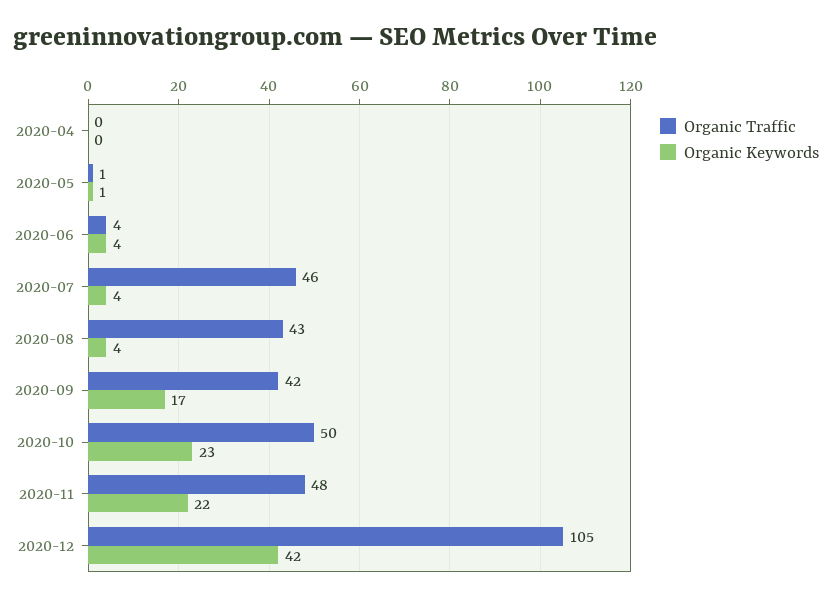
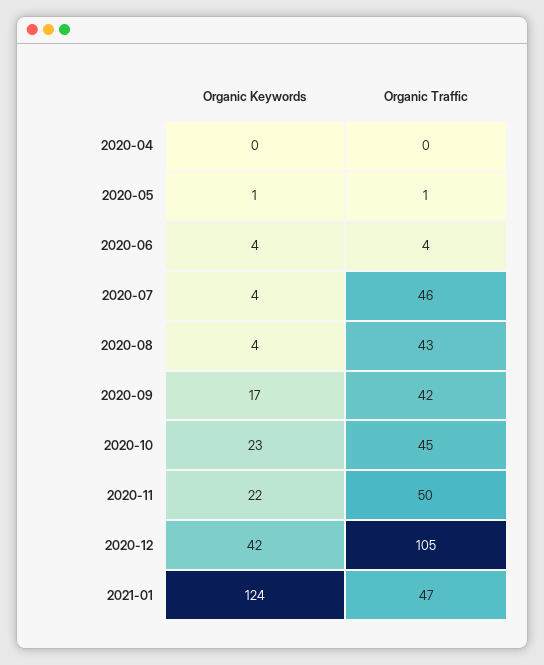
Organic Traffic, 2020-10: 50 -> 45
Organic Traffic, 2020-11: 48 -> 50
Organic Keywords, 2021-01: none -> 124
Organic Traffic, 2021-01: none -> 47

